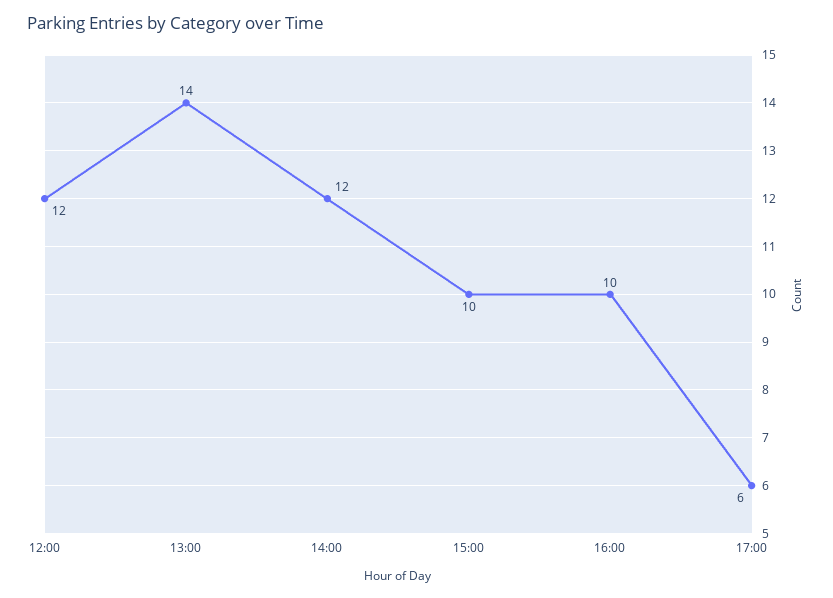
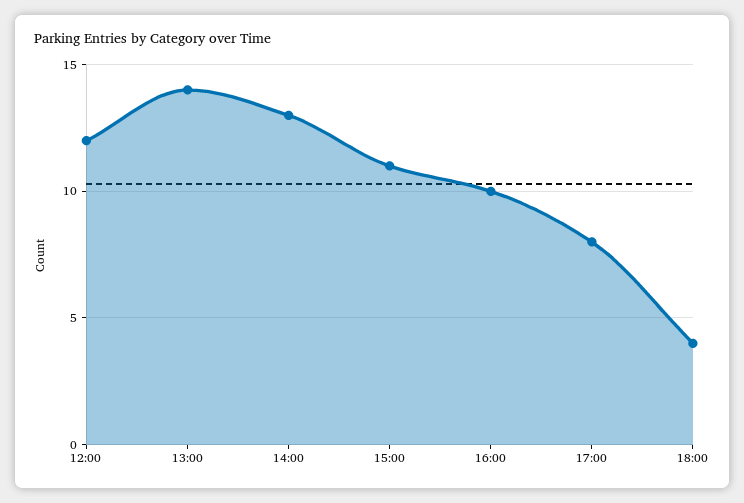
14:00: 12 -> 13
15:00: 10 -> 11
17:00: 6 -> 8
18:00: none -> 4

